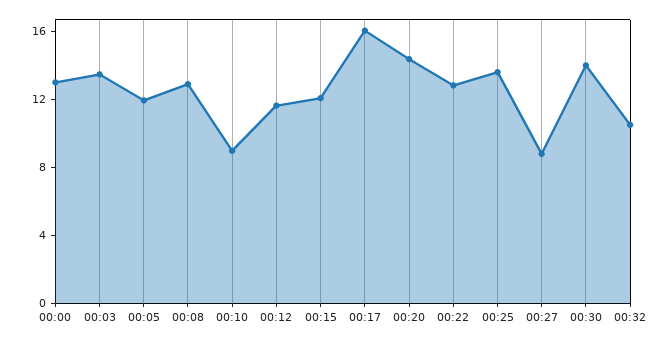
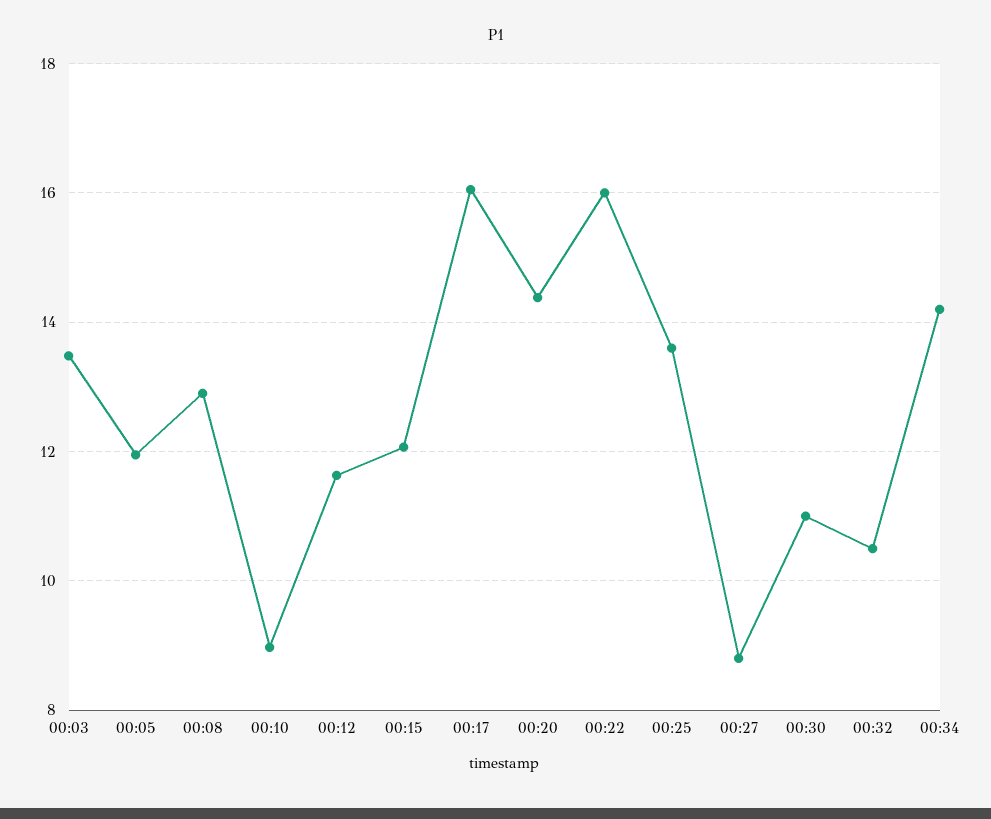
00:00: 13 -> none
00:22: 13 -> 16
00:30: 14 -> 11
00:34: none -> 14.2

